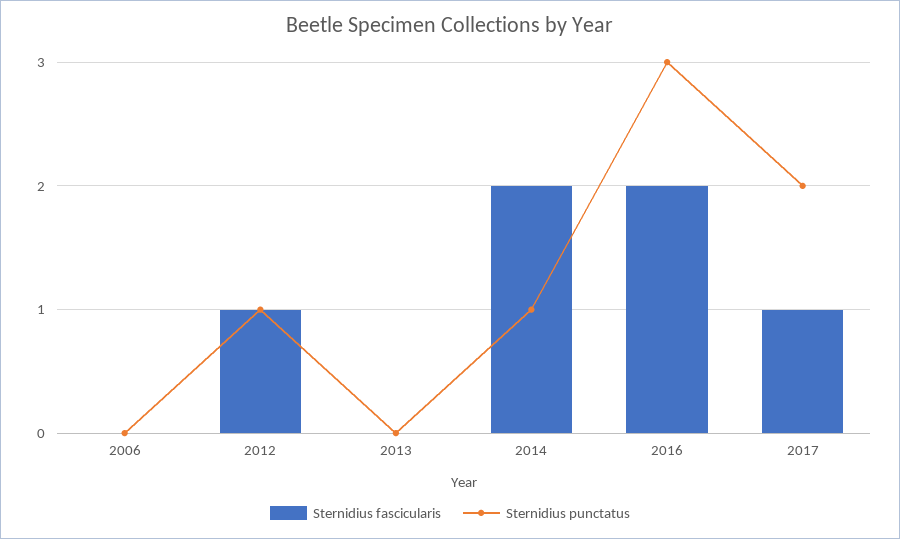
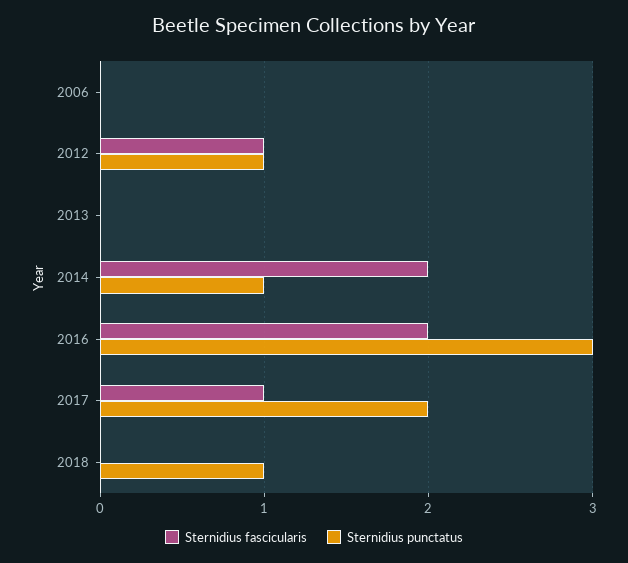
Sternidius fascicularis, 2018: none -> 0
Sternidius punctatus, 2018: none -> 1

